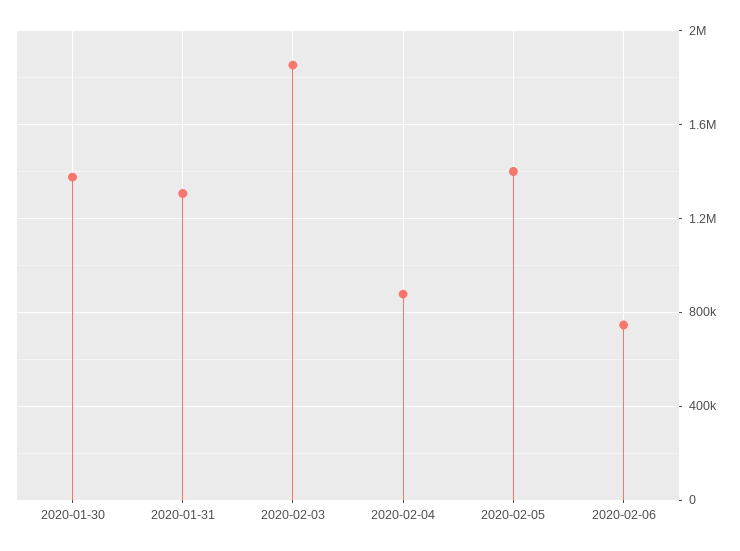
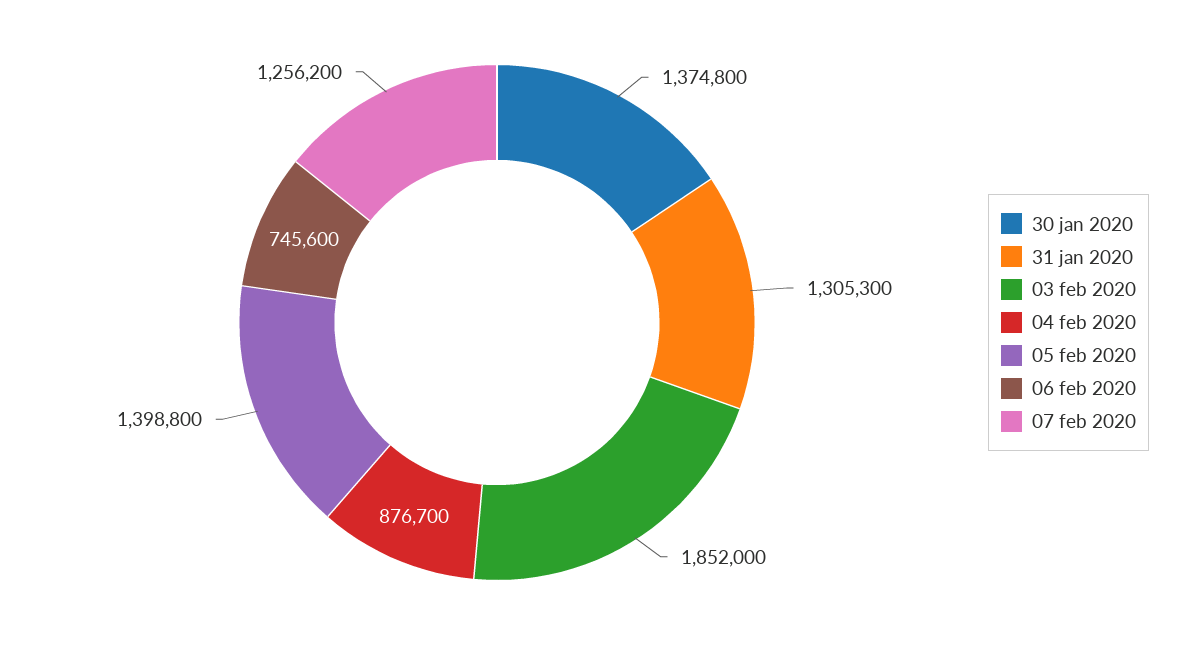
07 feb 2020: none -> 1256200

